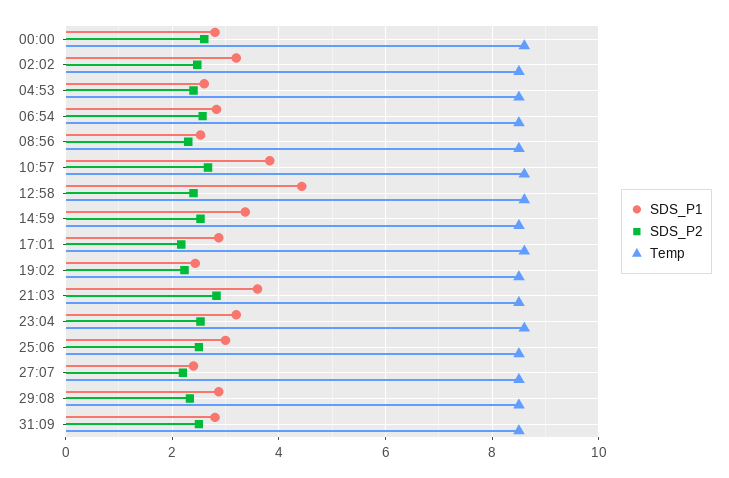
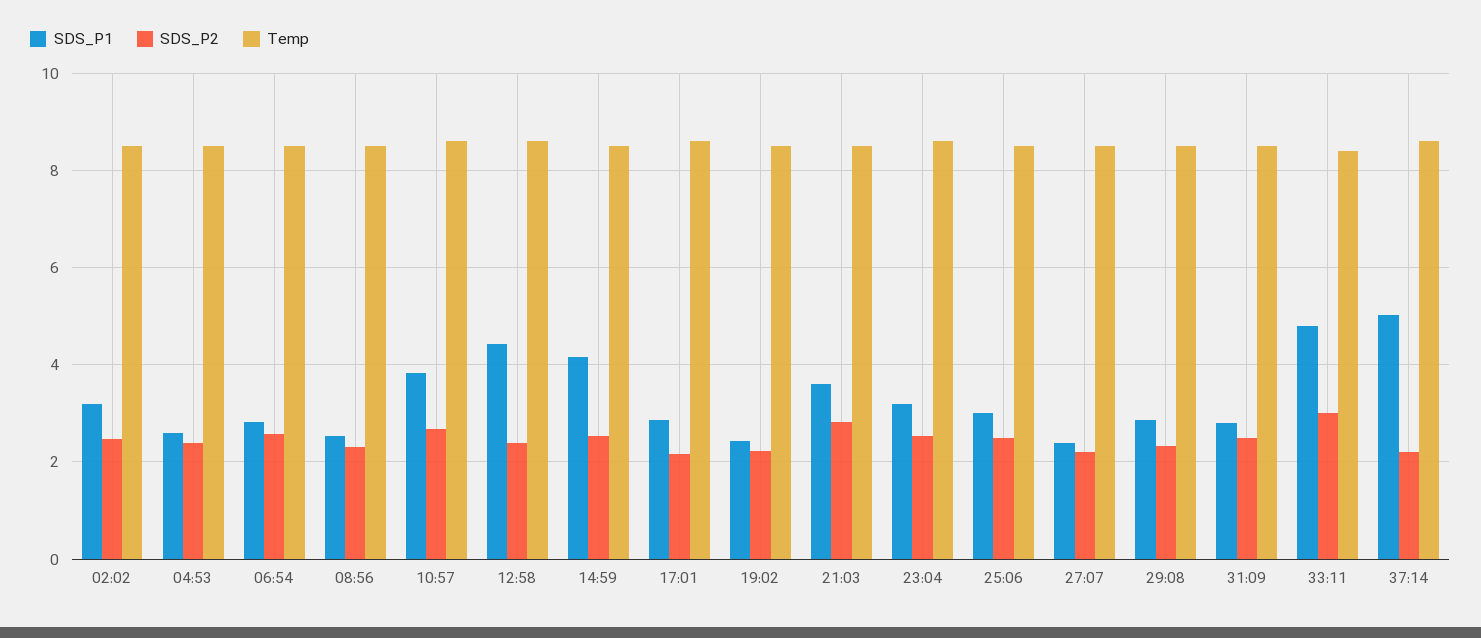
SDS_P1, 00:00: 2.8 -> none
SDS_P2, 00:00: 2.6 -> none
Temp, 00:00: 8.6 -> none
SDS_P1, 14:59: 3.4 -> 4.2
SDS_P1, 33:11: none -> 4.8
SDS_P2, 33:11: none -> 3
Temp, 33:11: none -> 8.4
SDS_P1, 37:14: none -> 5
SDS_P2, 37:14: none -> 2.2
Temp, 37:14: none -> 8.6

